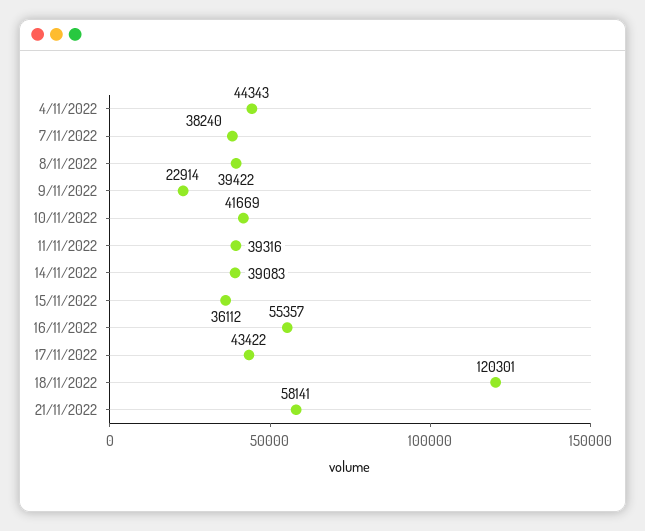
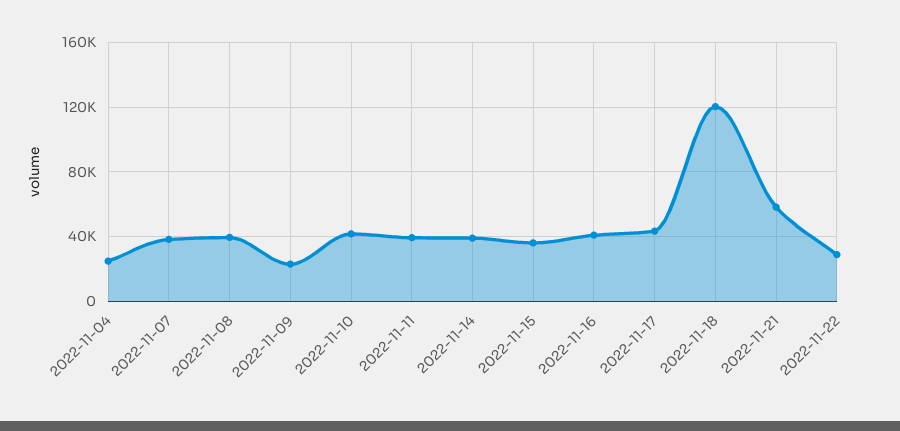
4/11/2022: 44343 -> 25000
16/11/2022: 55357 -> 40000
2022-11-22: none -> 30000

